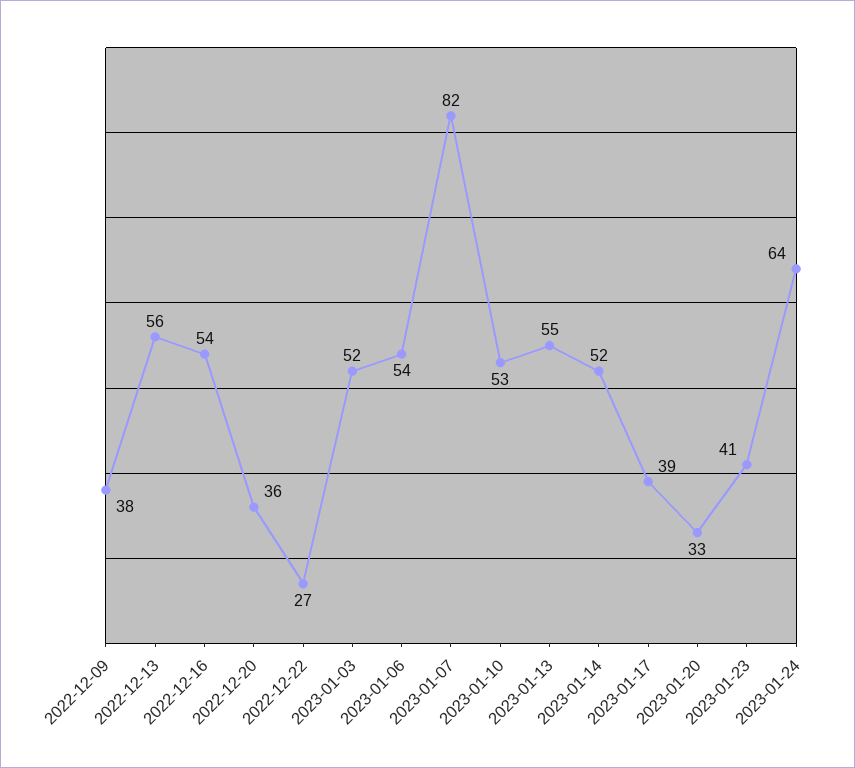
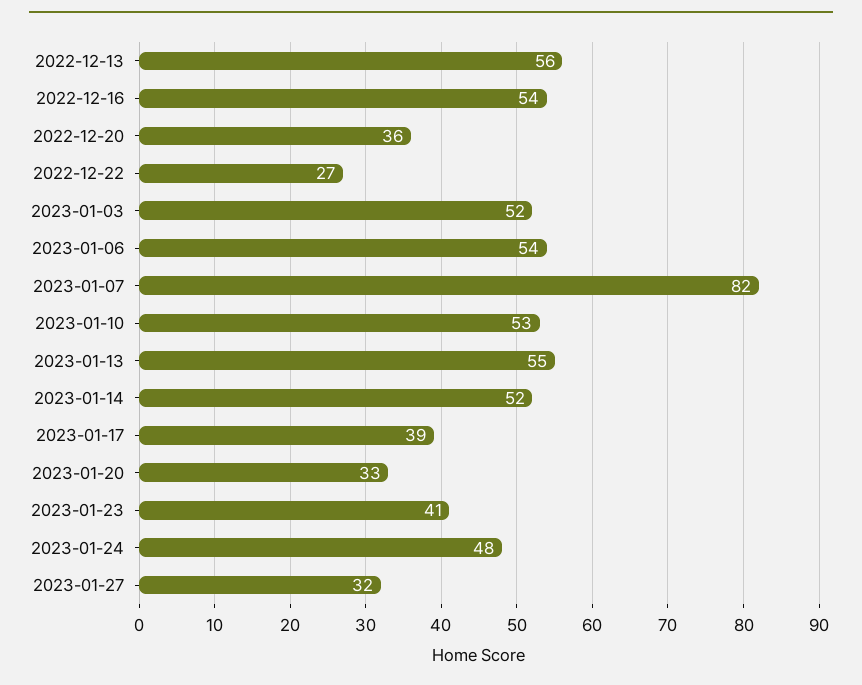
2022-12-09: 38 -> none
2023-01-24: 64 -> 48
2023-01-27: none -> 32

